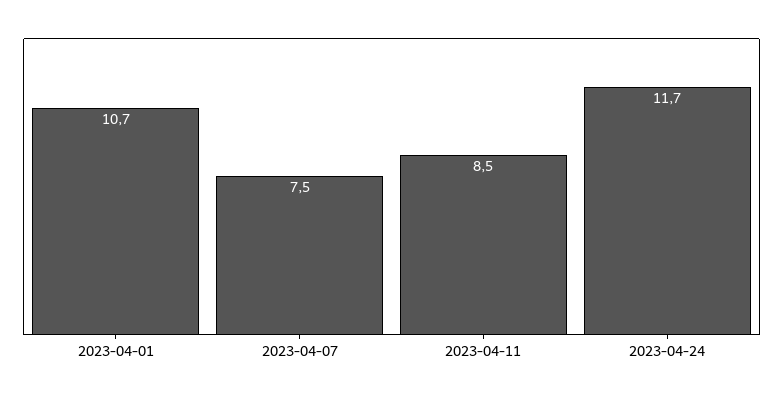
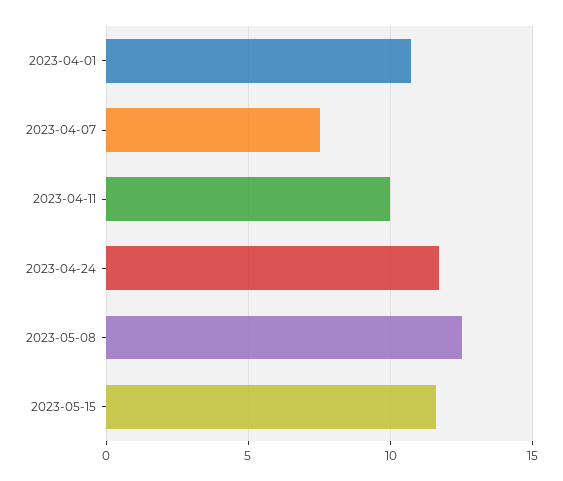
2023-04-11: 8.5 -> 10
2023-05-08: none -> 12.5
2023-05-15: none -> 11.5

